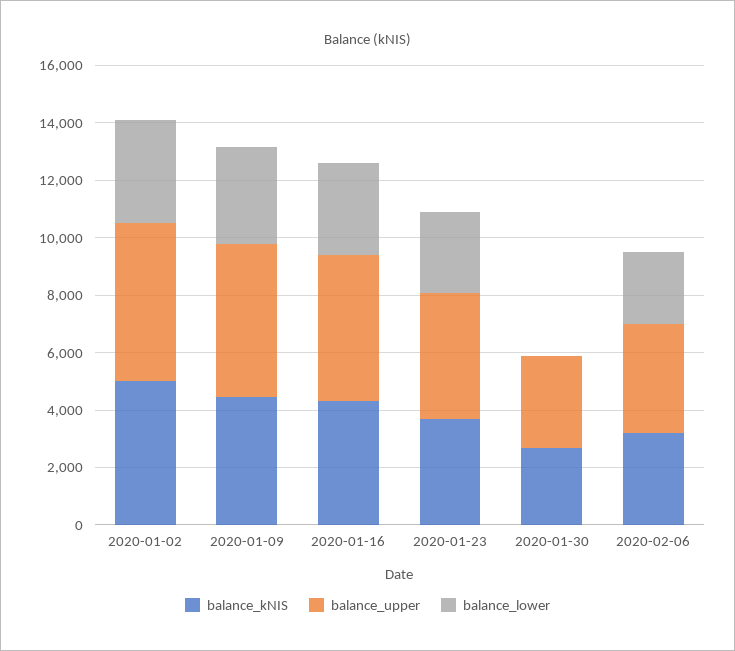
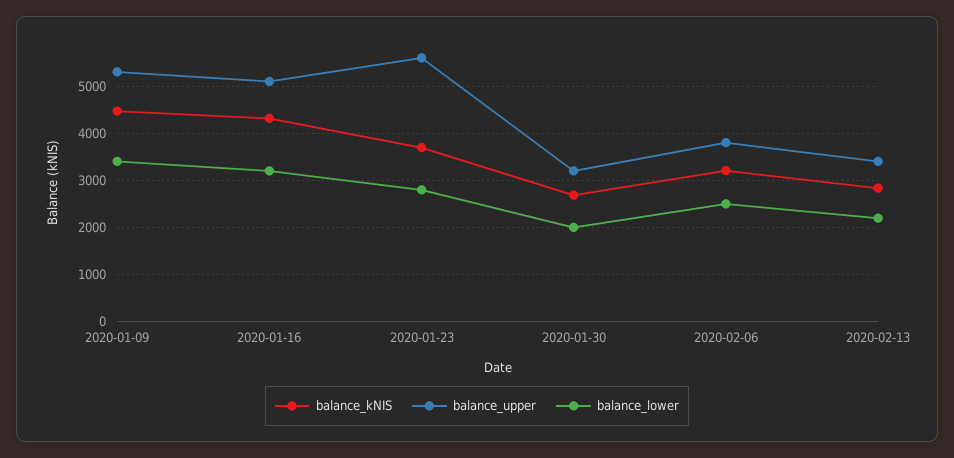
balance_kNIS, 2020-01-02: 5000 -> none
balance_upper, 2020-01-02: 5500 -> none
balance_lower, 2020-01-02: 3500 -> none
balance_upper, 2020-01-23: 4500 -> 5600
balance_lower, 2020-01-30: 0 -> 2000
balance_kNIS, 2020-02-13: none -> 2800
balance_upper, 2020-02-13: none -> 3400
balance_lower, 2020-02-13: none -> 2200

